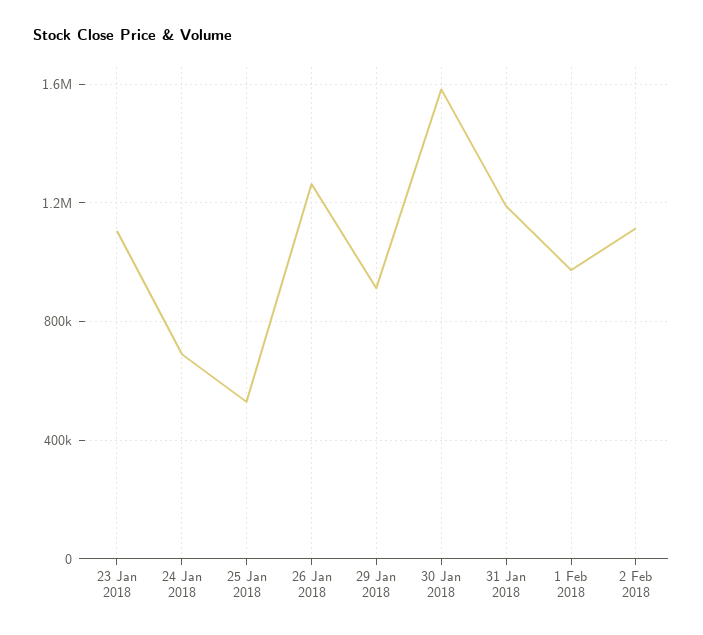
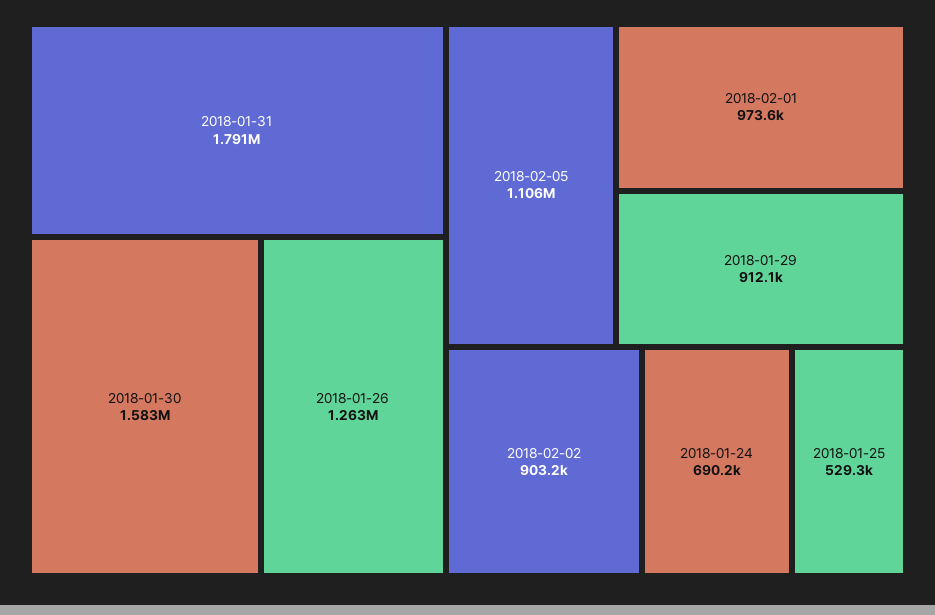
23 Jan 2018: 1100000 -> none
31 Jan 2018: 1200000 -> 1791000
2 Feb 2018: 1100000 -> 903200
2018-02-05: none -> 1106000

